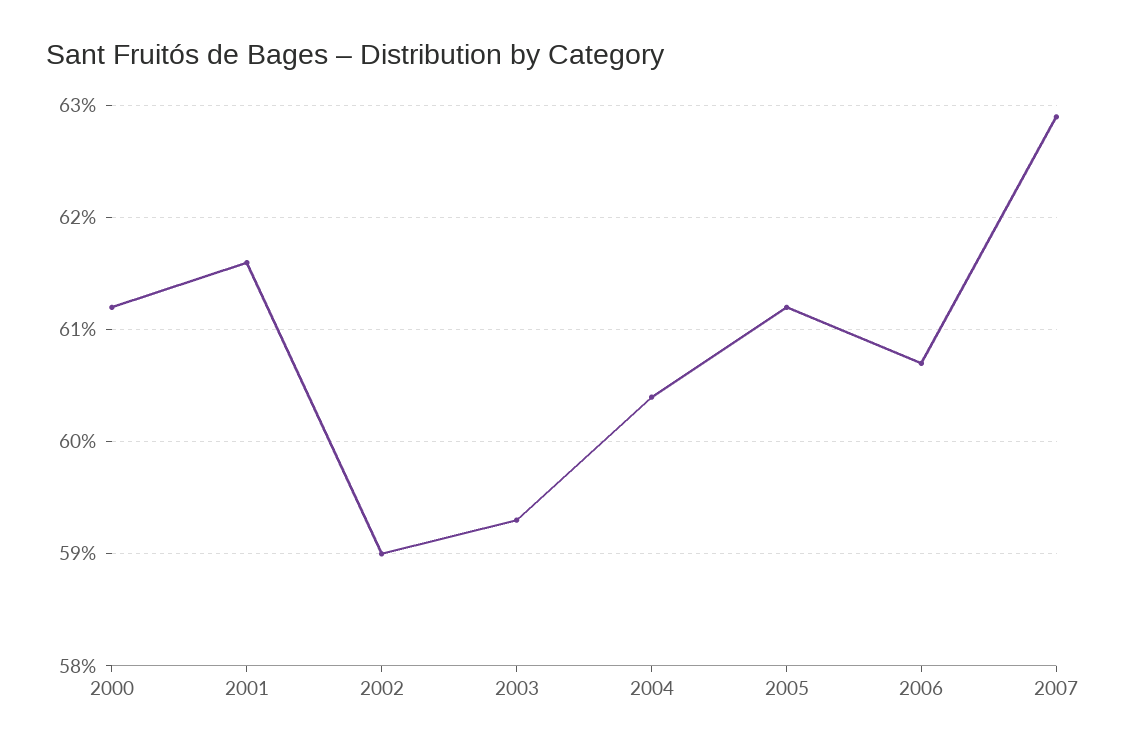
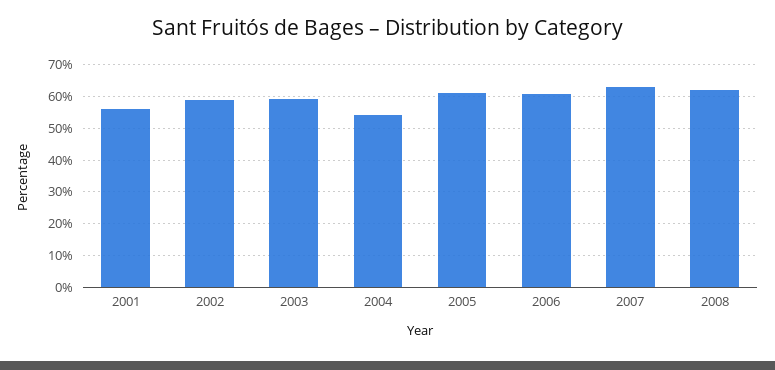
2000: 61.2 -> none
2001: 61.6 -> 56
2004: 60.4 -> 54
2008: none -> 62

